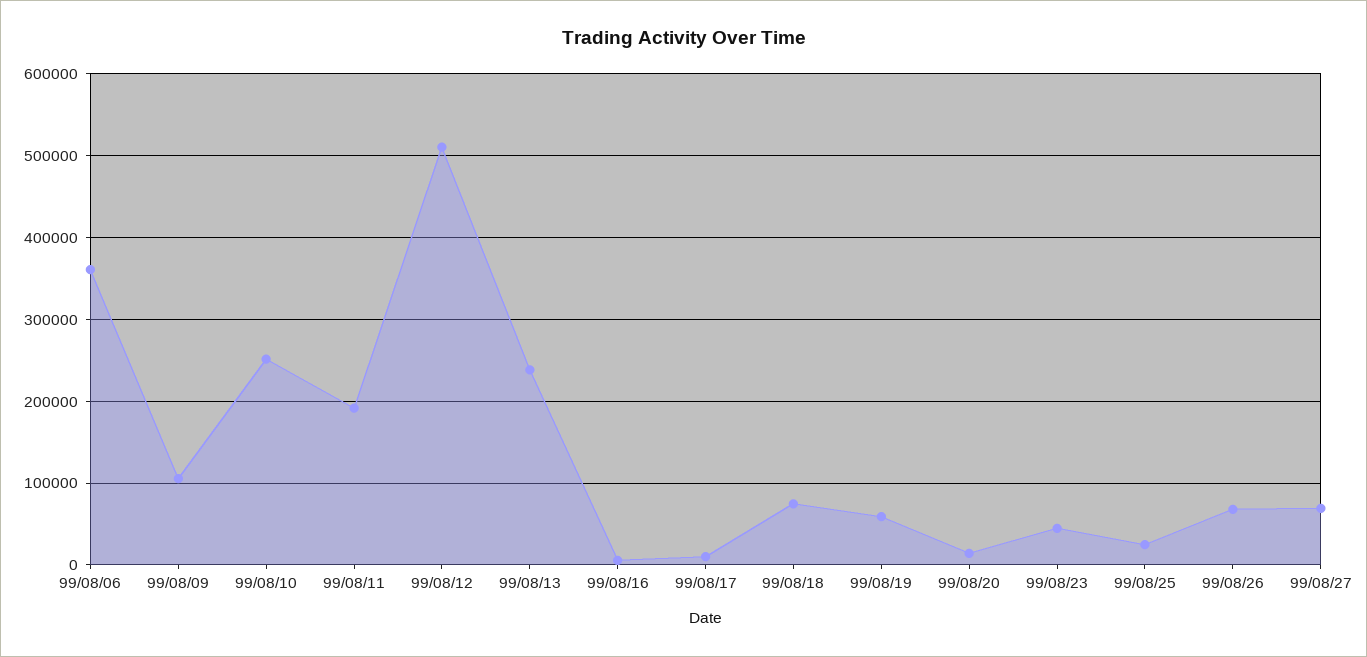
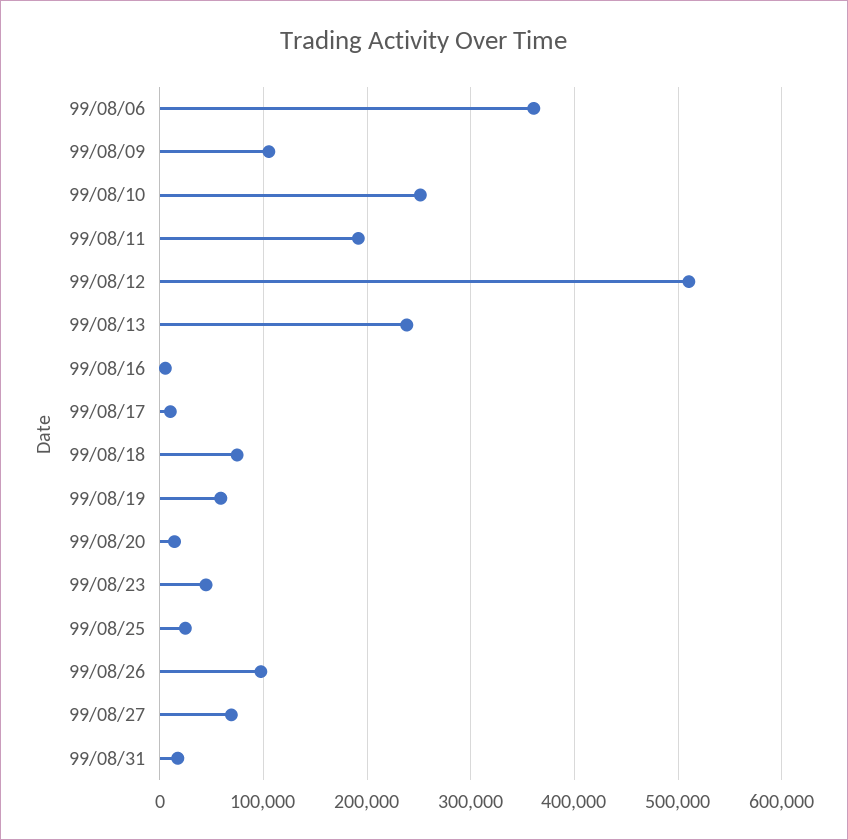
99/08/26: 70000 -> 100000
99/08/31: none -> 20000

